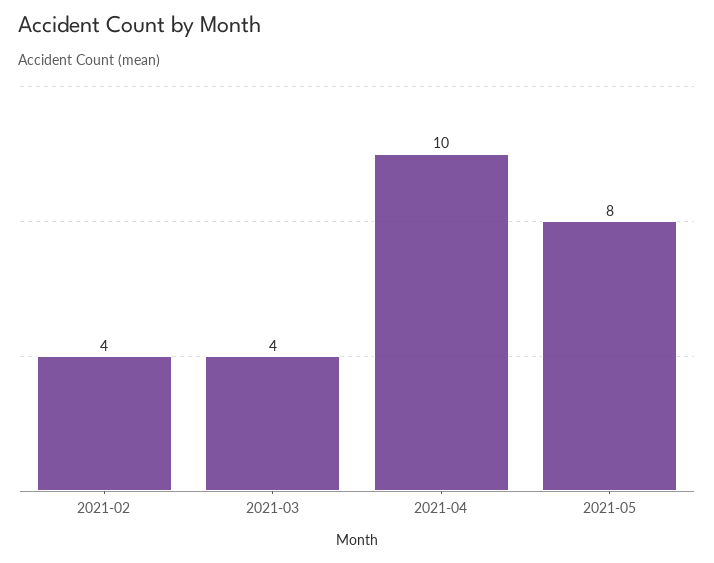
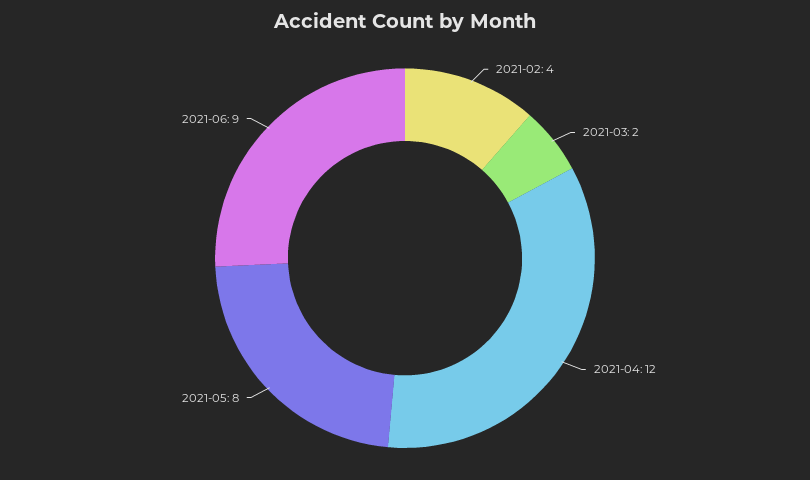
2021-03: 4 -> 2
2021-04: 10 -> 12
2021-06: none -> 9

